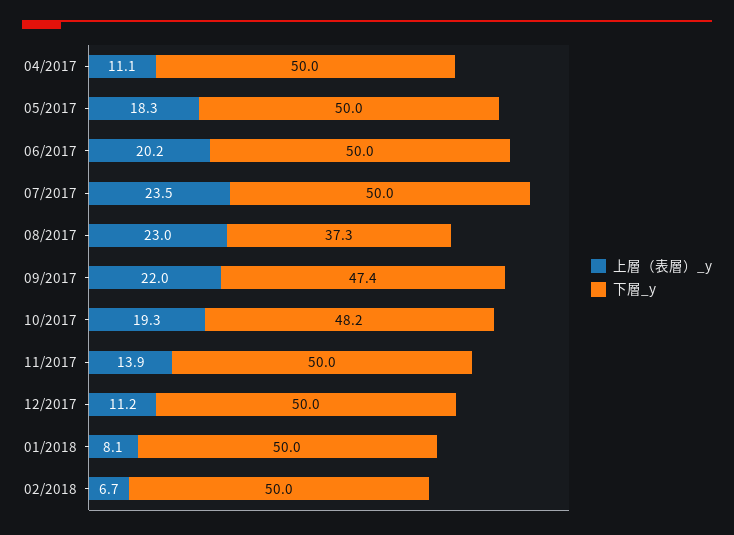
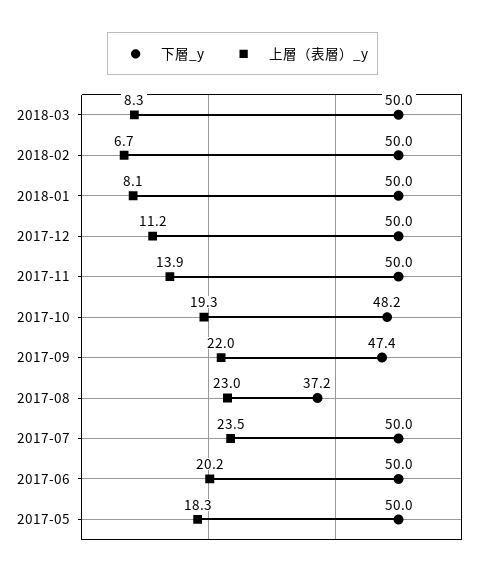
上層（表層）_y, 04/2017: 11.1 -> none
下層_y, 04/2017: 50 -> none
下層_y, 08/2017: 37.3 -> 37.2
下層_y, 2018-03: none -> 50
上層（表層）_y, 2018-03: none -> 8.3

